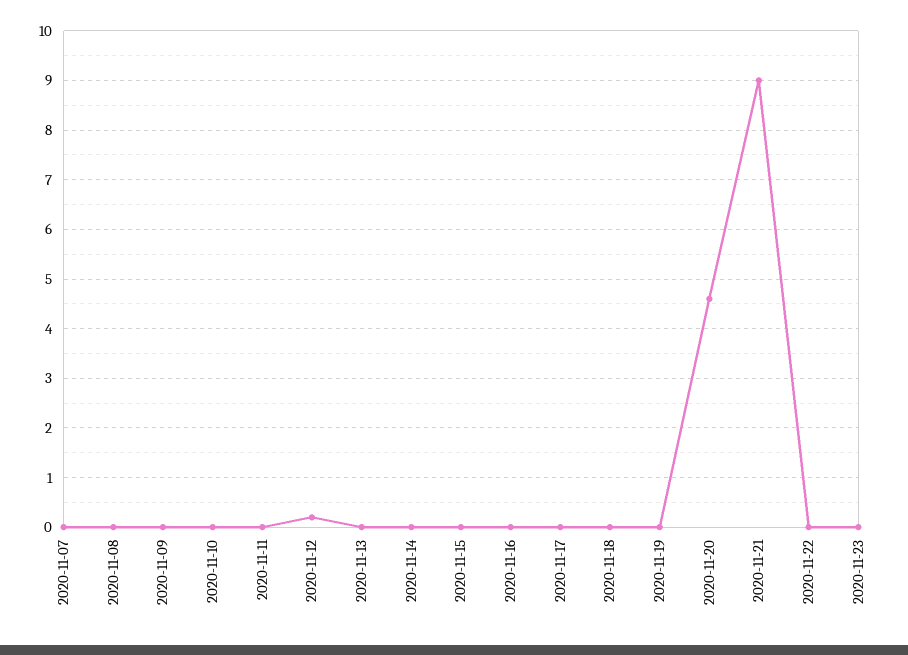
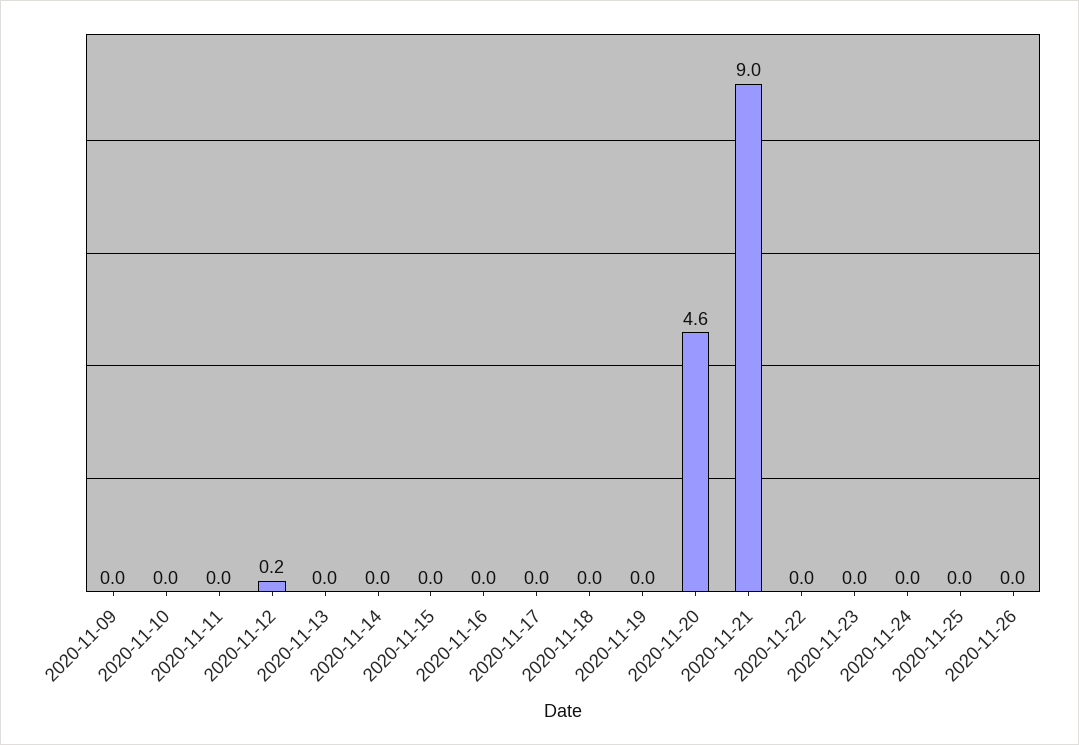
2020-11-07: 0 -> none
2020-11-08: 0 -> none
2020-11-24: none -> 0
2020-11-25: none -> 0
2020-11-26: none -> 0

